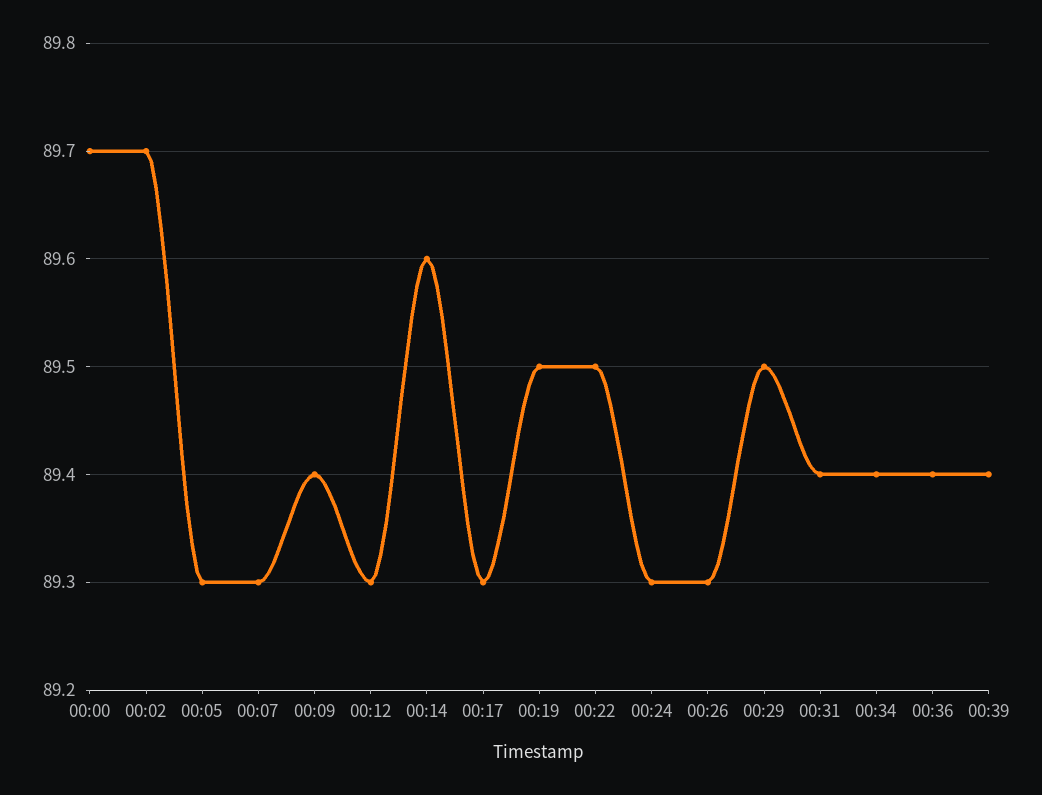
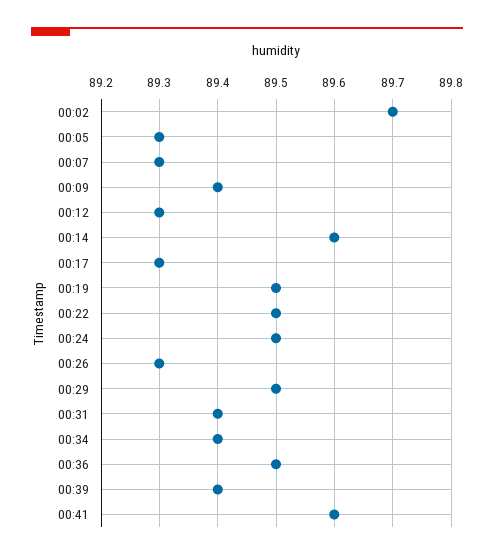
00:00: 89.7 -> none
00:24: 89.3 -> 89.5
00:36: 89.4 -> 89.5
00:41: none -> 89.6

